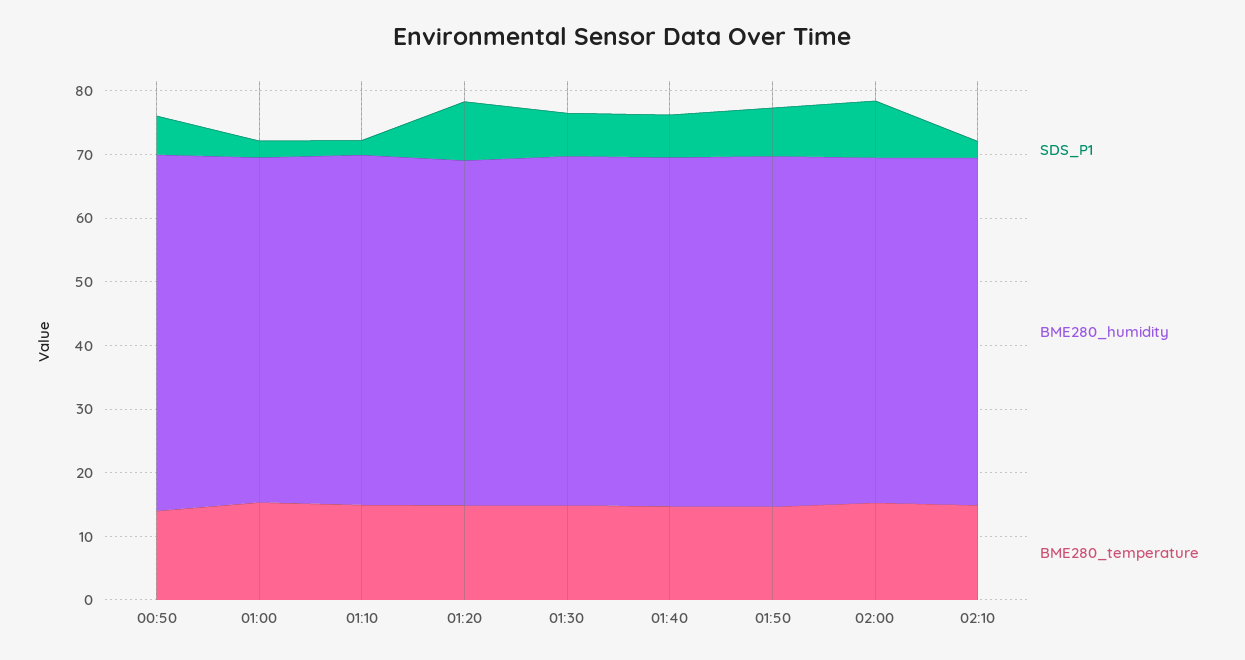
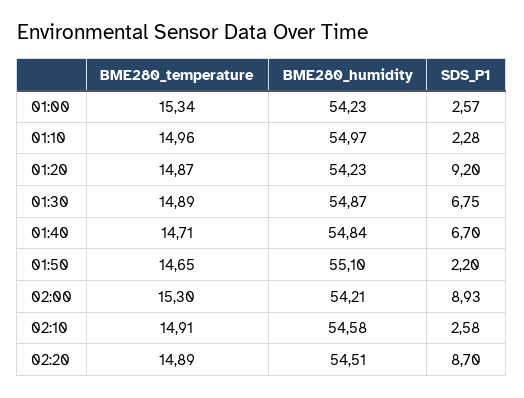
SDS_P1, 00:50: 6 -> none
BME280_humidity, 00:50: 56 -> none
BME280_temperature, 00:50: 14 -> none
SDS_P1, 01:50: 8 -> 2.2
BME280_temperature, 02:20: none -> 14.89
BME280_humidity, 02:20: none -> 54.51
SDS_P1, 02:20: none -> 8.7

